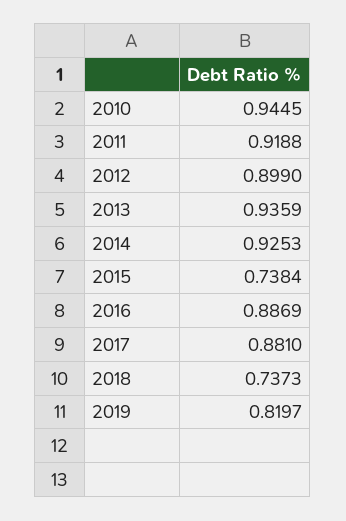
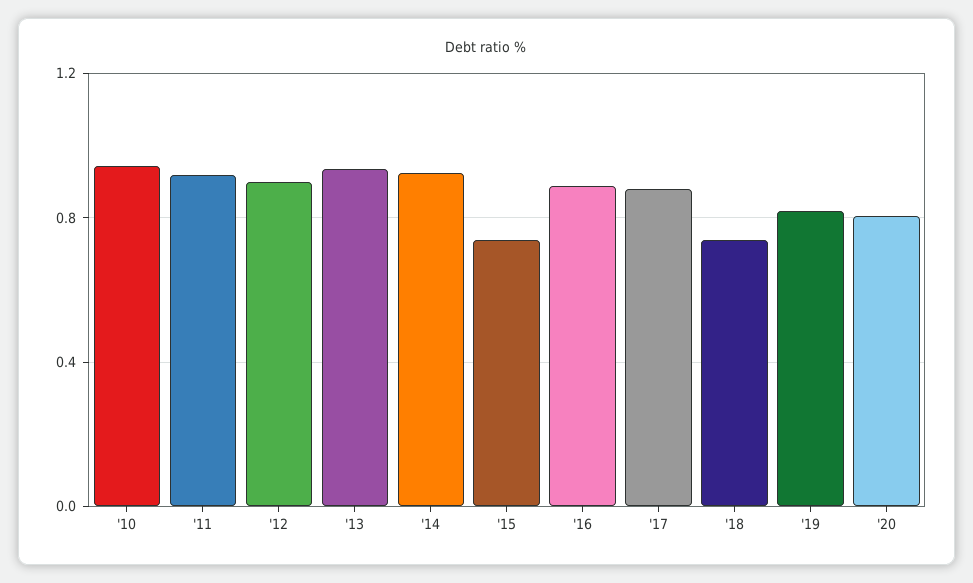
'20: none -> 0.8

